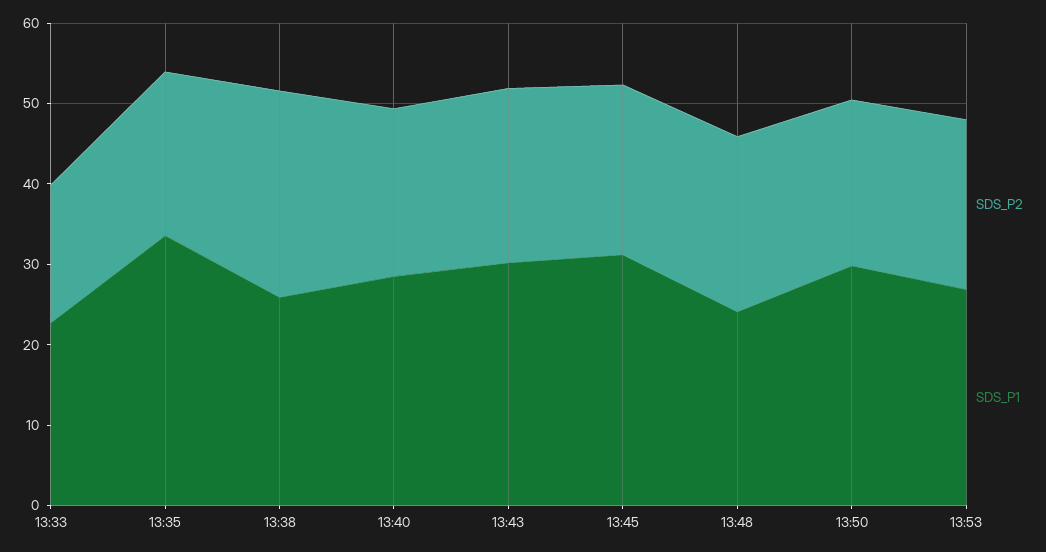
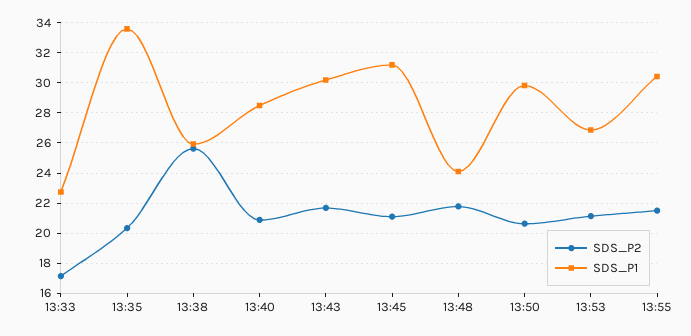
SDS_P2, 13:55: none -> 21.5
SDS_P1, 13:55: none -> 30.5

